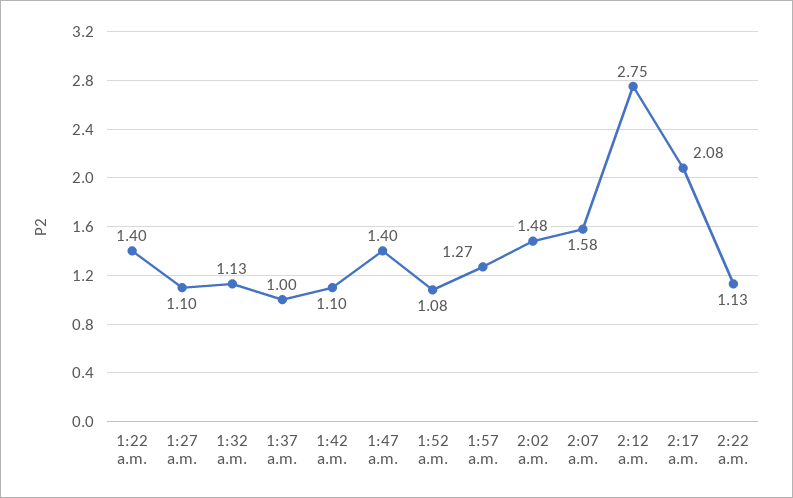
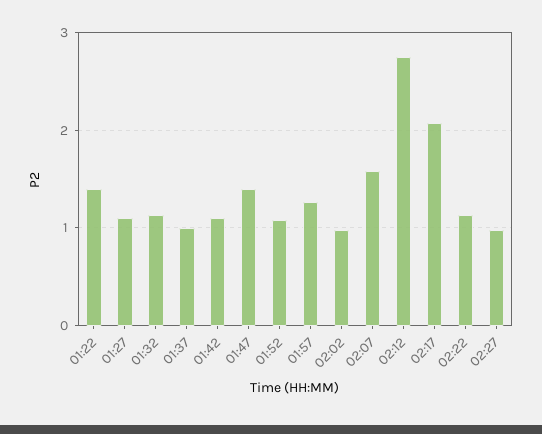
2:02 a.m.: 1.48 -> 1
02:27: none -> 1

